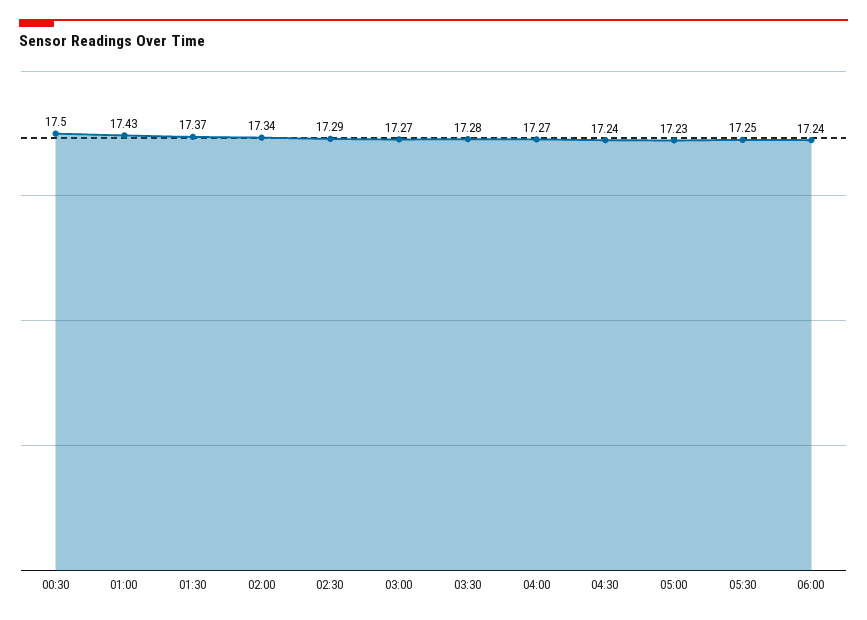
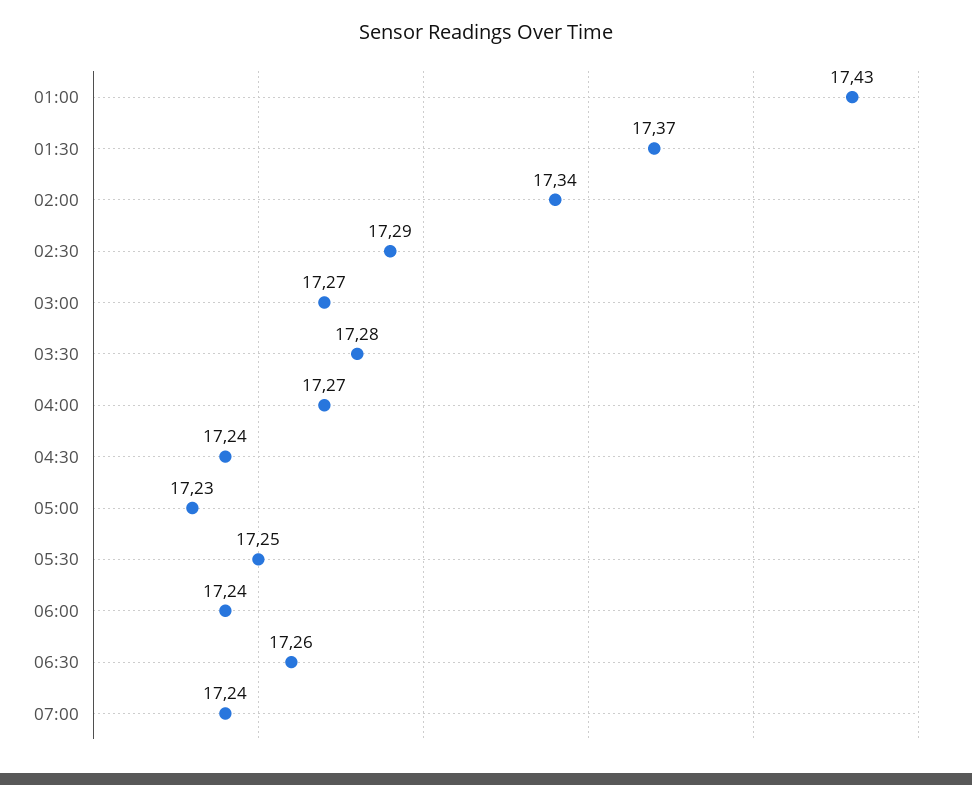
00:30: 17.5 -> none
06:30: none -> 17.26
07:00: none -> 17.24

